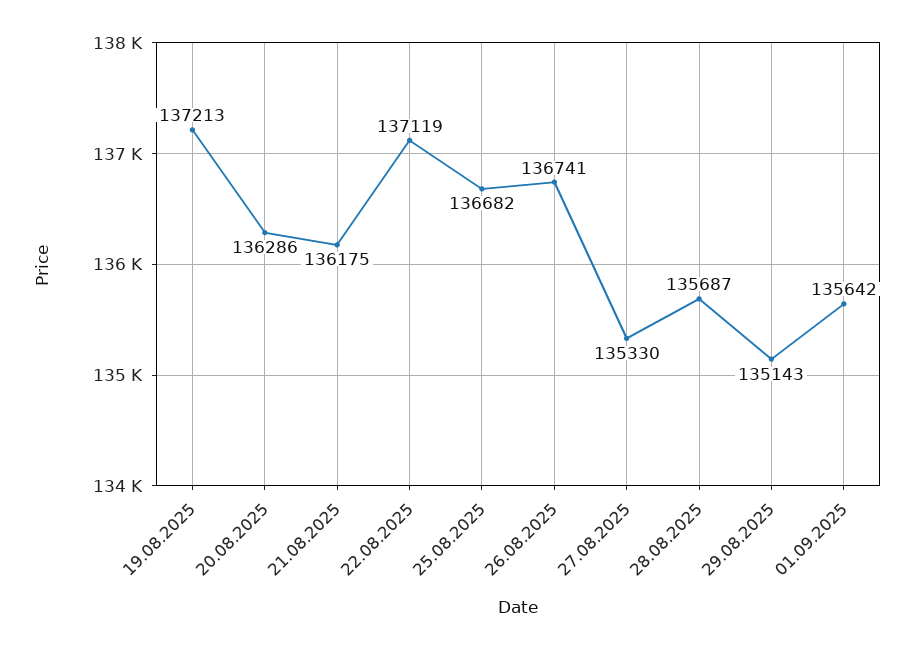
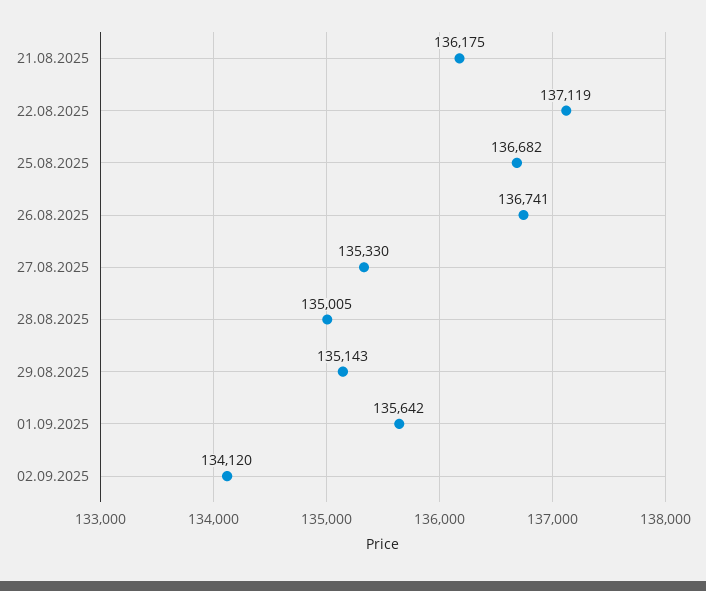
19.08.2025: 137213 -> none
20.08.2025: 136286 -> none
28.08.2025: 135687 -> 135005
02.09.2025: none -> 134120

